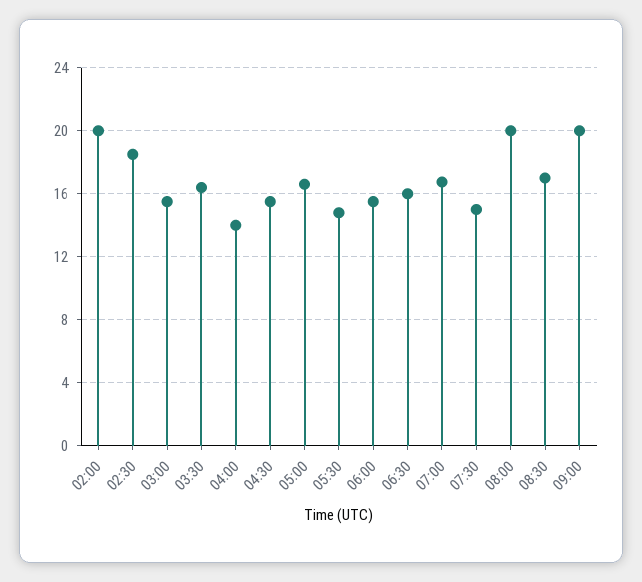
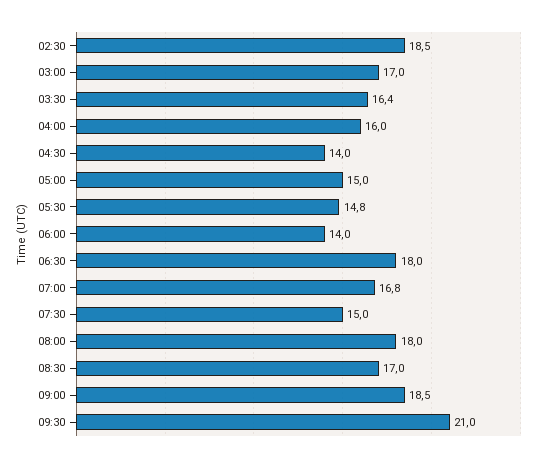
02:00: 20 -> none
03:00: 15.5 -> 17
04:00: 14 -> 16
04:30: 15.5 -> 14
05:00: 16.5 -> 15
06:00: 15.5 -> 14
06:30: 16 -> 18
08:00: 20 -> 18
09:00: 20 -> 18.5
09:30: none -> 21

